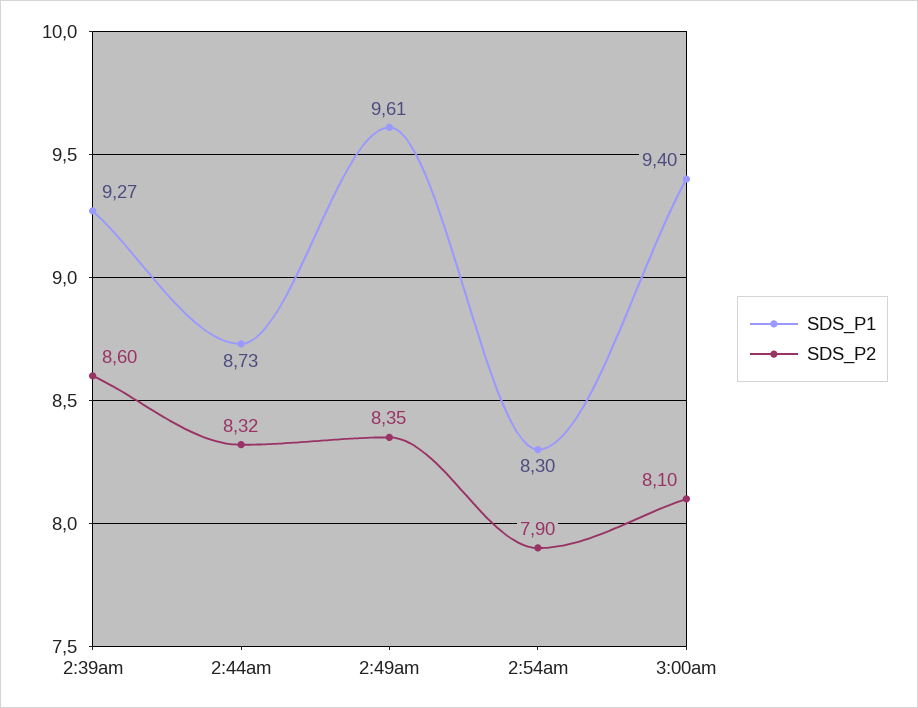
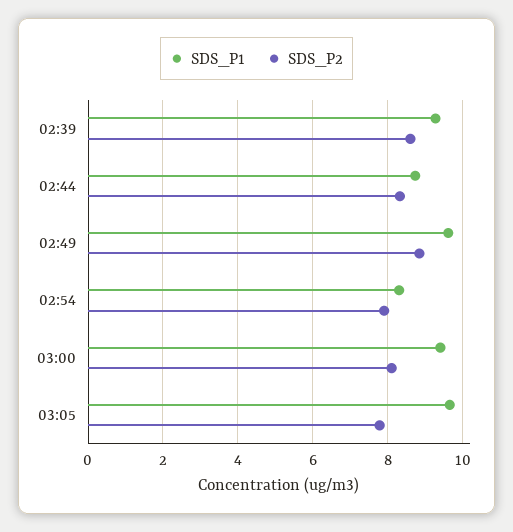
SDS_P2, 2:49am: 8.35 -> 8.8
SDS_P1, 03:05: none -> 9.6
SDS_P2, 03:05: none -> 7.8

